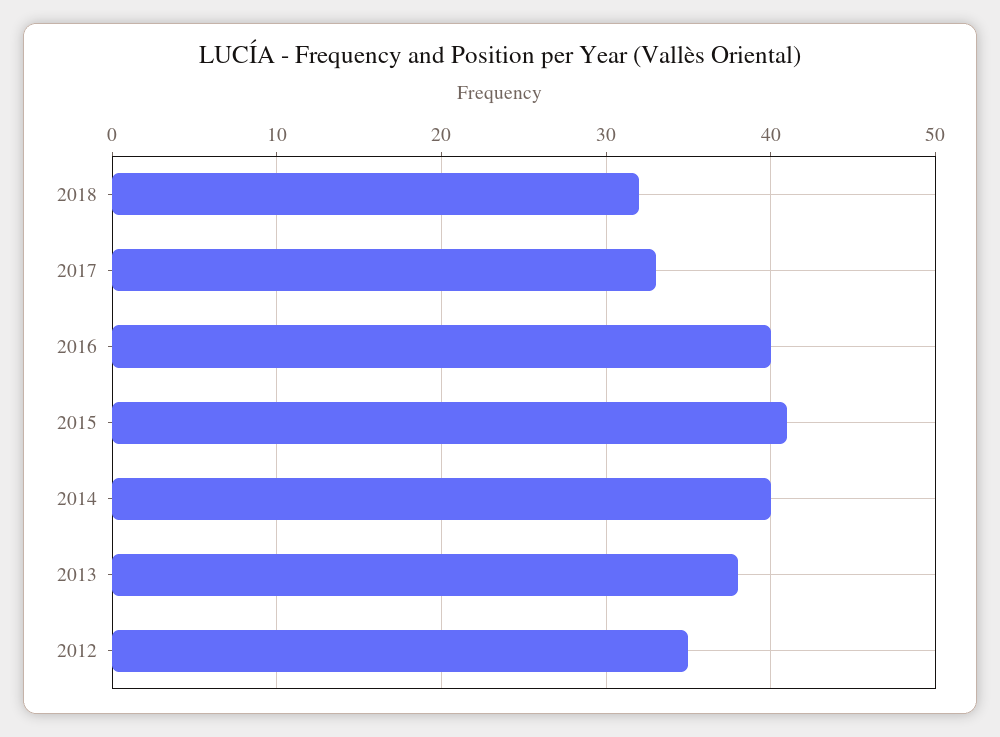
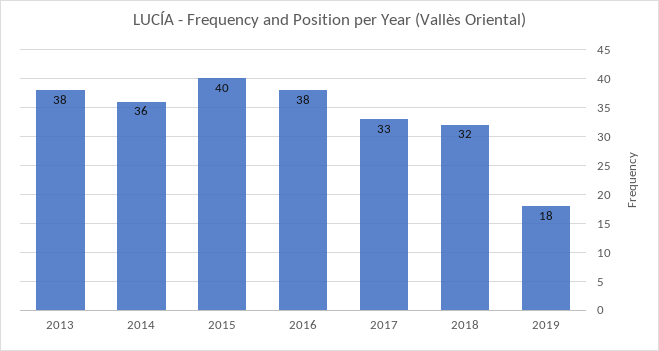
2016: 40 -> 38
2015: 41 -> 40
2014: 40 -> 36
2012: 35 -> none
2019: none -> 18

